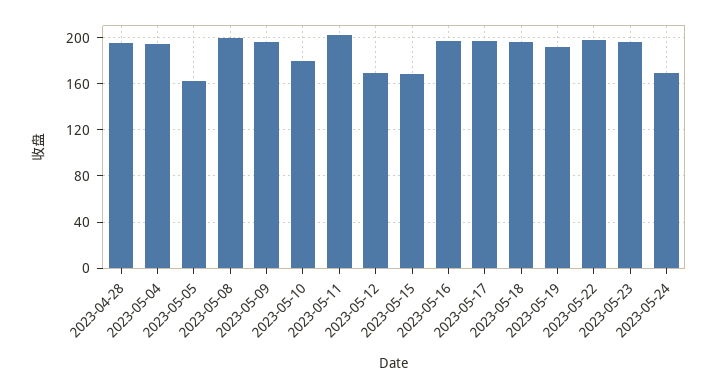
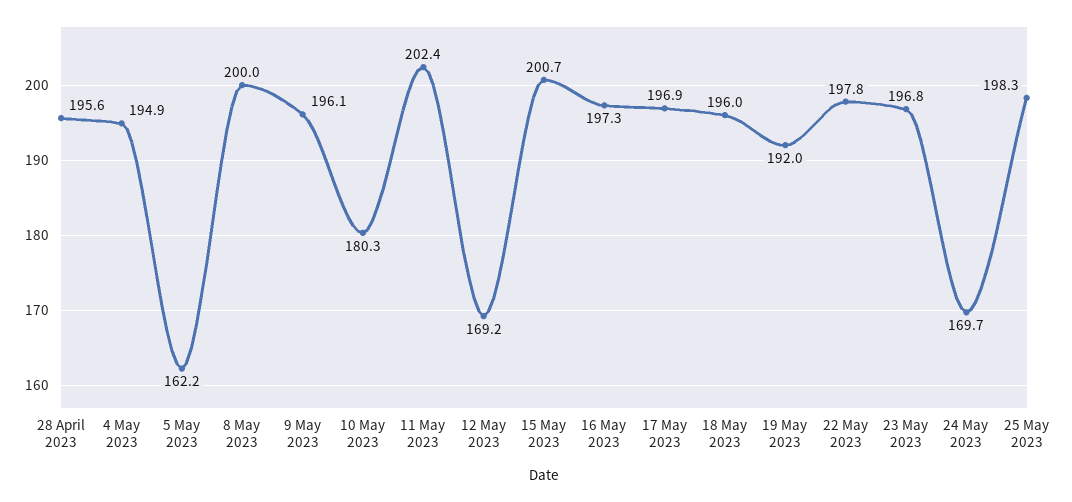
2023-05-15: 170 -> 200.7
25 May 2023: none -> 198.3

